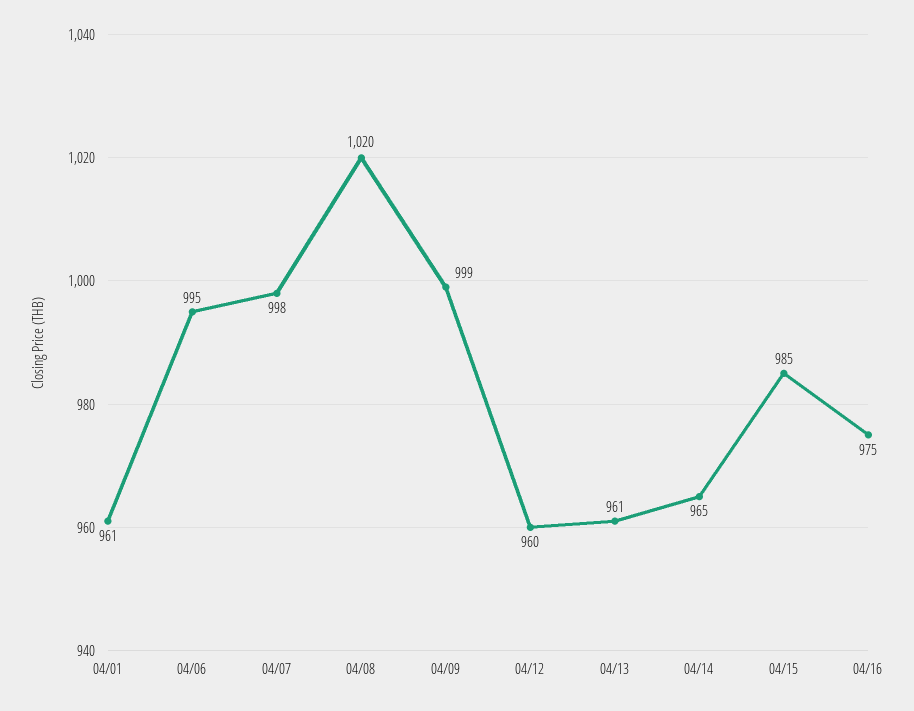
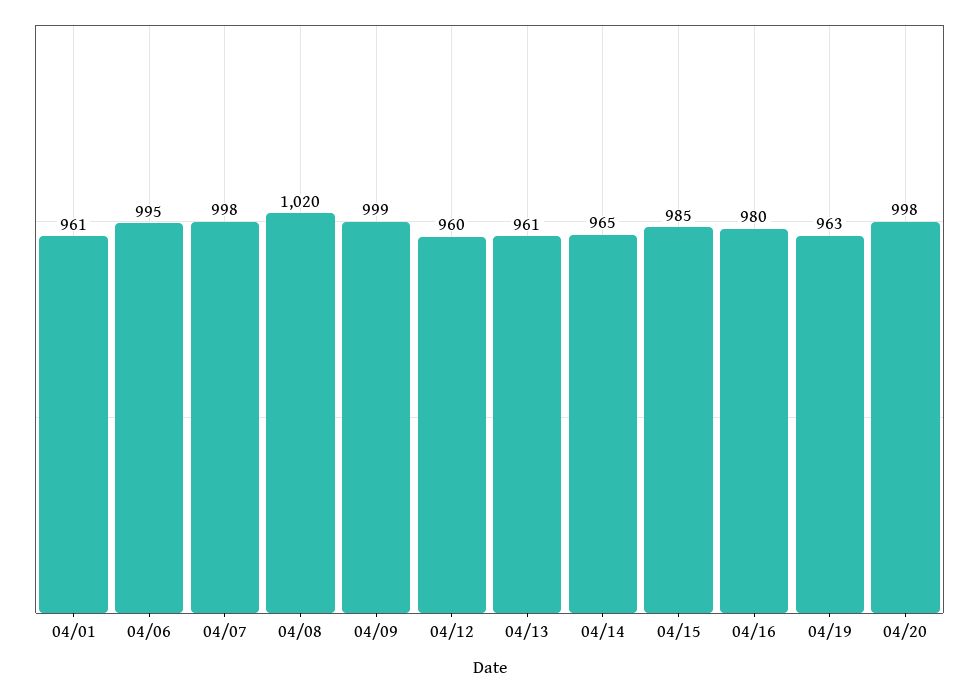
04/16: 975 -> 980
04/19: none -> 963
04/20: none -> 998

